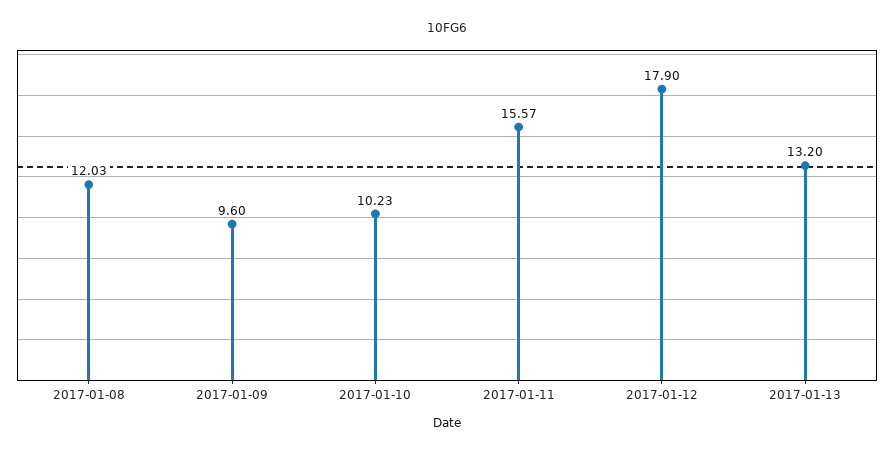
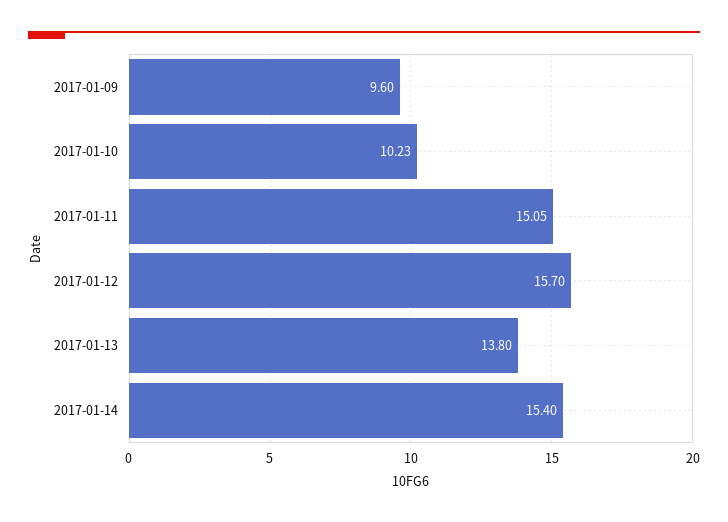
2017-01-08: 12.03 -> none
2017-01-11: 15.57 -> 15.05
2017-01-12: 17.9 -> 15.7
2017-01-13: 13.2 -> 13.8
2017-01-14: none -> 15.4

